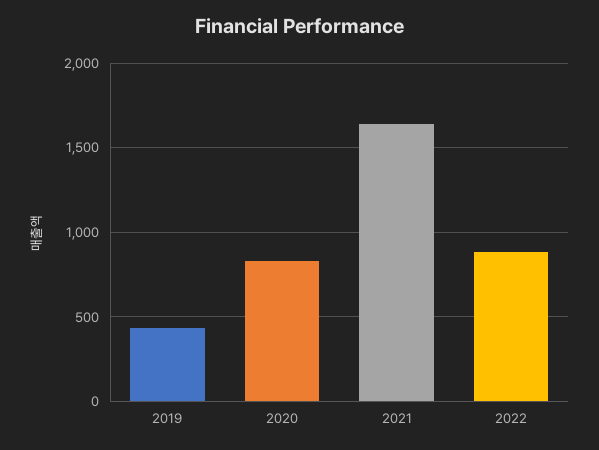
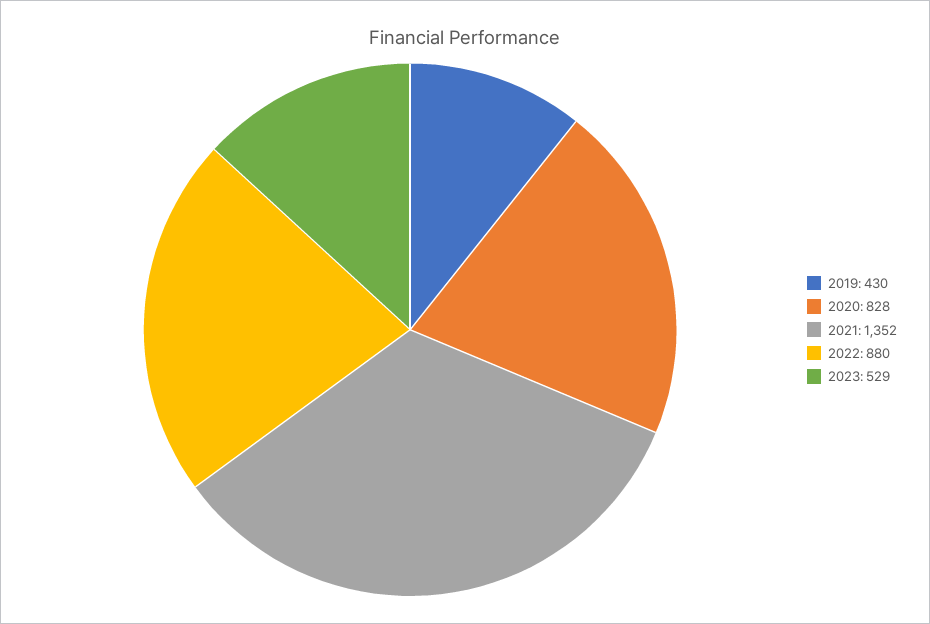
2021: 1650 -> 1352
2023: none -> 529

